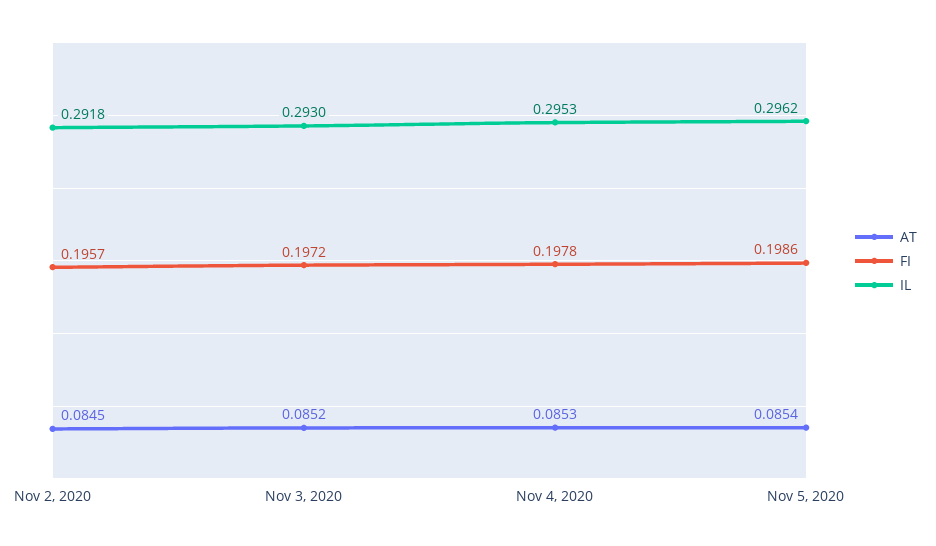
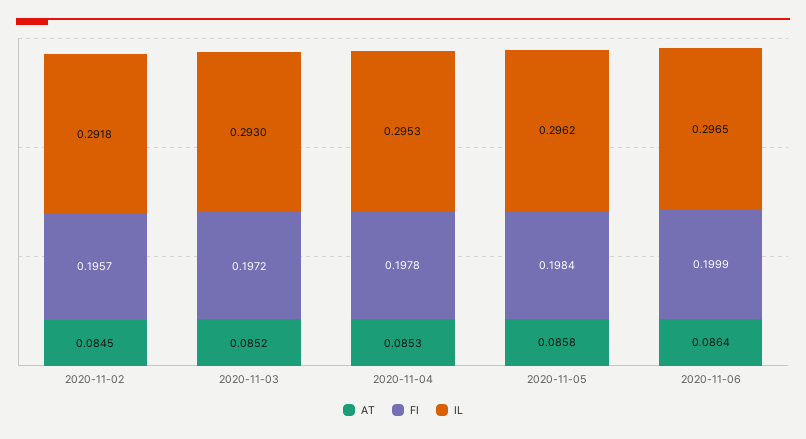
AT, Nov 5, 2020: 0.0854 -> 0.0858
FI, Nov 5, 2020: 0.1986 -> 0.1984
AT, 2020-11-06: none -> 0.0864
FI, 2020-11-06: none -> 0.1999
IL, 2020-11-06: none -> 0.2965

